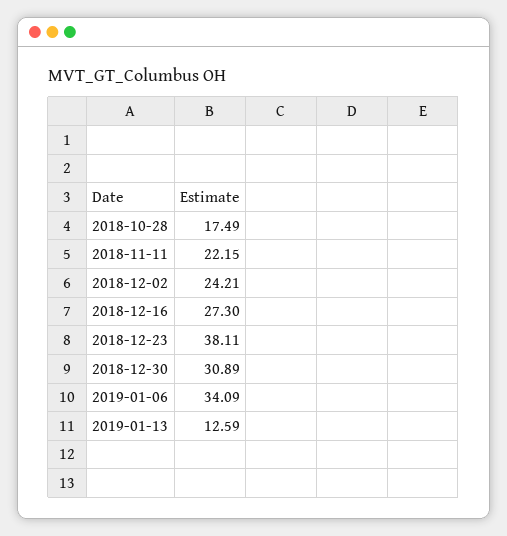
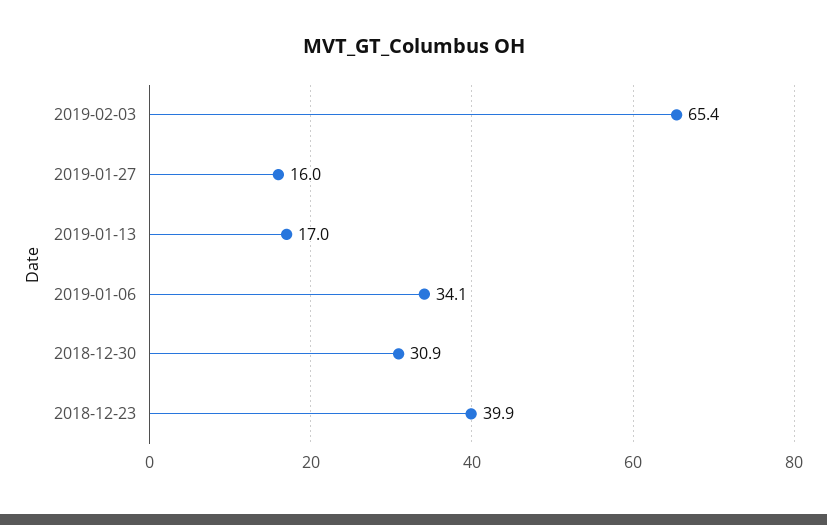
2018-10-28: 17.49 -> none
2018-11-11: 22.15 -> none
2018-12-02: 24.21 -> none
2018-12-16: 27.3 -> none
2018-12-23: 38.11 -> 39.9
2019-01-13: 12.59 -> 17
2019-02-03: none -> 65.4
2019-01-27: none -> 16

